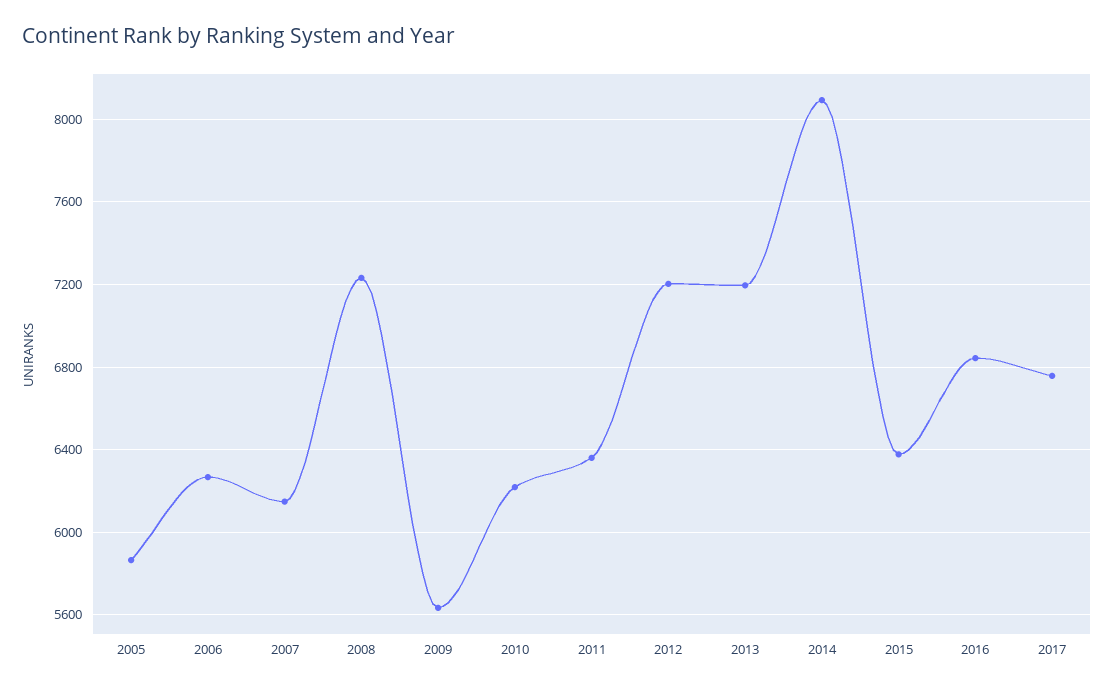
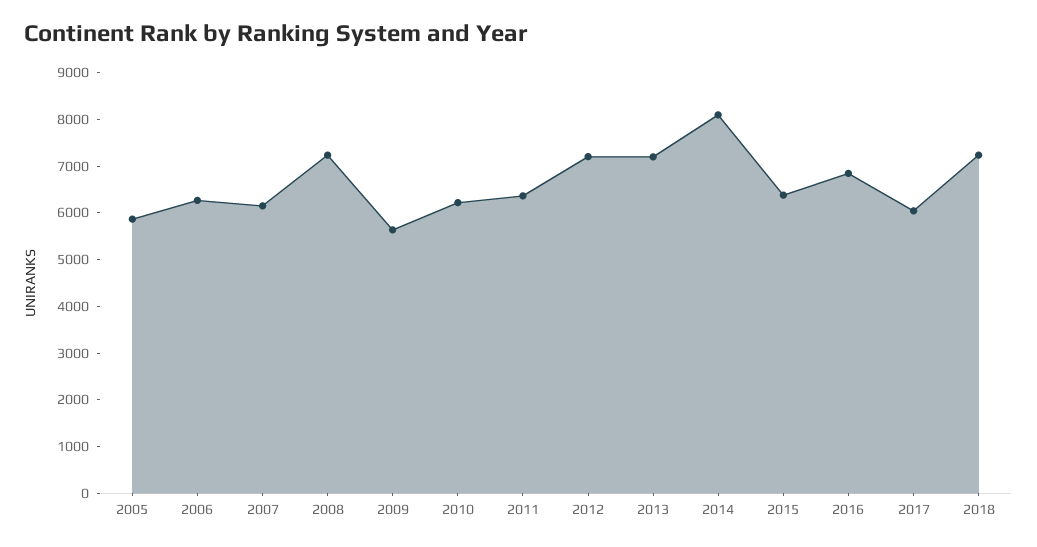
2017: 6750 -> 6000
2018: none -> 7200

